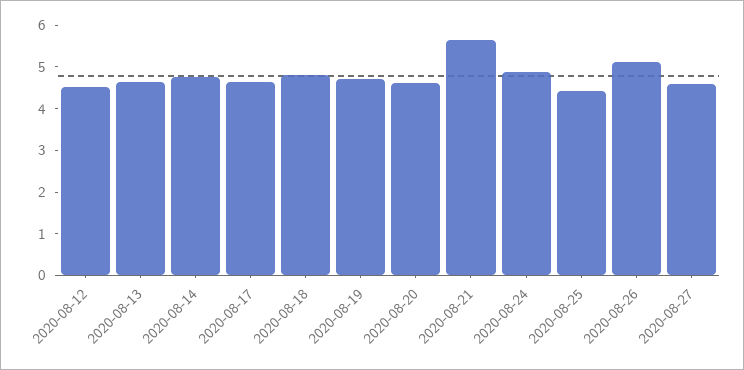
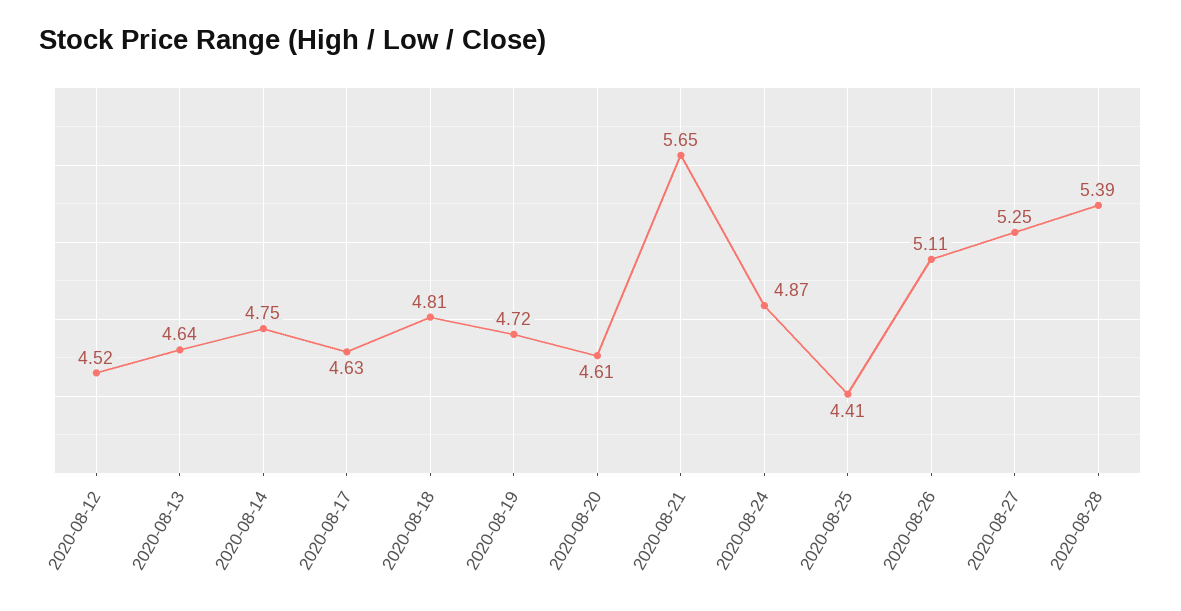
2020-08-27: 4.6 -> 5.25
2020-08-28: none -> 5.39

